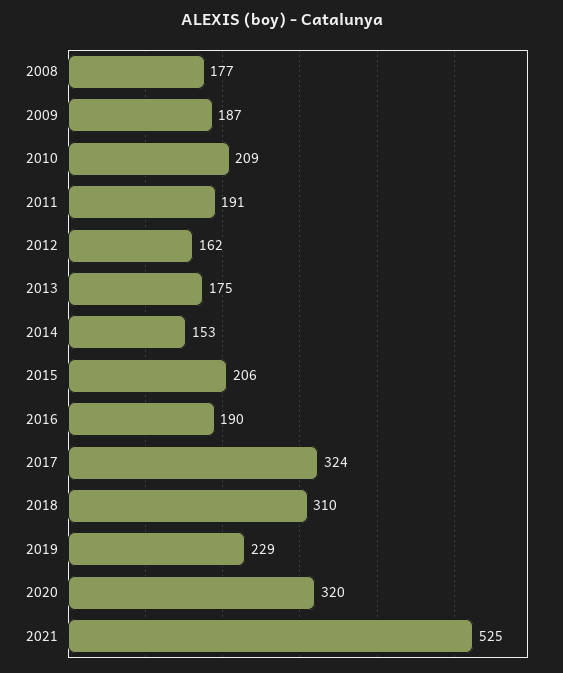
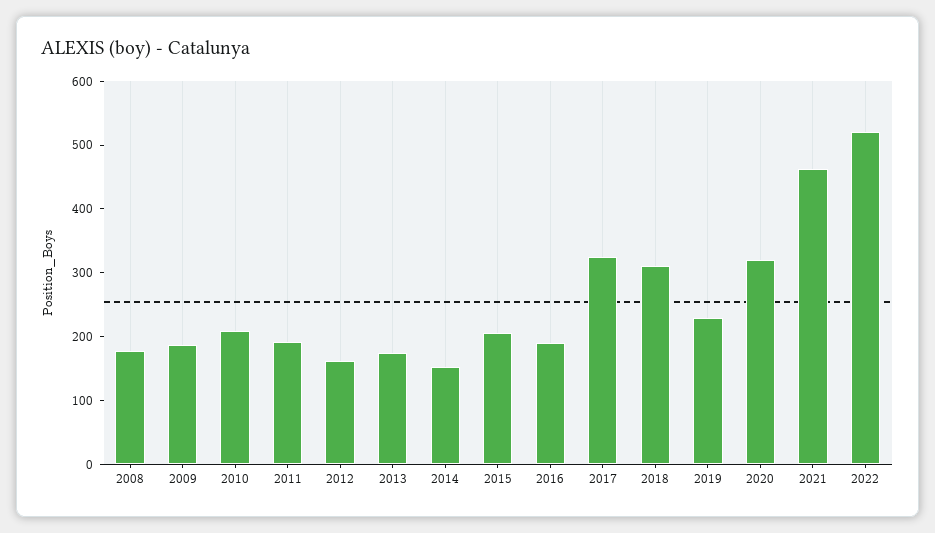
2021: 525 -> 460
2022: none -> 520

